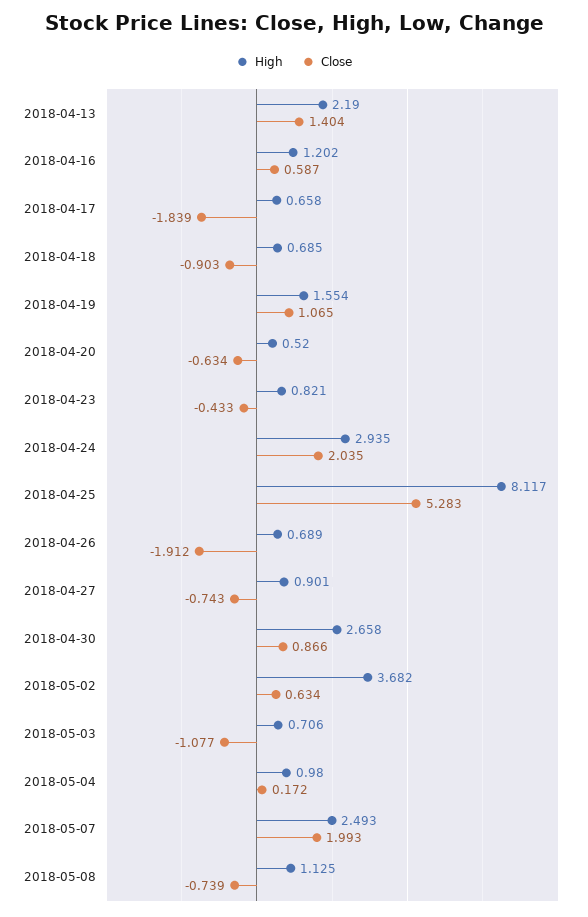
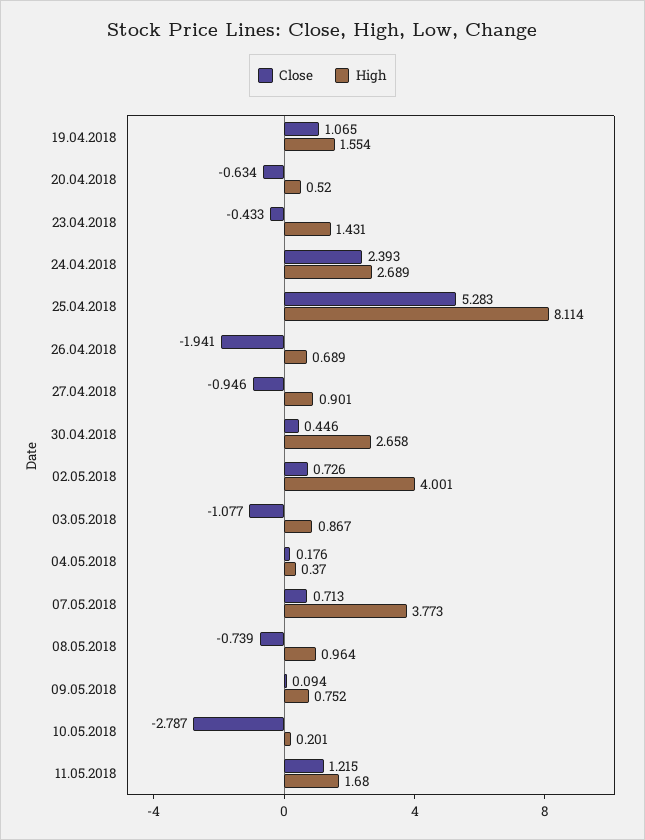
High, 2018-04-13: 2.19 -> none
Close, 2018-04-13: 1.404 -> none
High, 2018-04-16: 1.202 -> none
Close, 2018-04-16: 0.587 -> none
High, 2018-04-17: 0.658 -> none
Close, 2018-04-17: -1.839 -> none
High, 2018-04-18: 0.685 -> none
Close, 2018-04-18: -0.903 -> none
High, 2018-04-23: 0.821 -> 1.431
High, 2018-04-24: 2.935 -> 2.689
Close, 2018-04-24: 2.035 -> 2.393
High, 2018-04-25: 8.117 -> 8.114
Close, 2018-04-26: -1.912 -> -1.941
Close, 2018-04-27: -0.743 -> -0.946
Close, 2018-04-30: 0.866 -> 0.446
High, 2018-05-02: 3.682 -> 4.001
Close, 2018-05-02: 0.634 -> 0.726
High, 2018-05-03: 0.706 -> 0.867
High, 2018-05-04: 0.98 -> 0.37
Close, 2018-05-04: 0.172 -> 0.176
High, 2018-05-07: 2.493 -> 3.773
Close, 2018-05-07: 1.993 -> 0.713
High, 2018-05-08: 1.125 -> 0.964
Close, 09.05.2018: none -> 0.094
High, 09.05.2018: none -> 0.752
Close, 10.05.2018: none -> -2.787
High, 10.05.2018: none -> 0.201
Close, 11.05.2018: none -> 1.215
High, 11.05.2018: none -> 1.68

